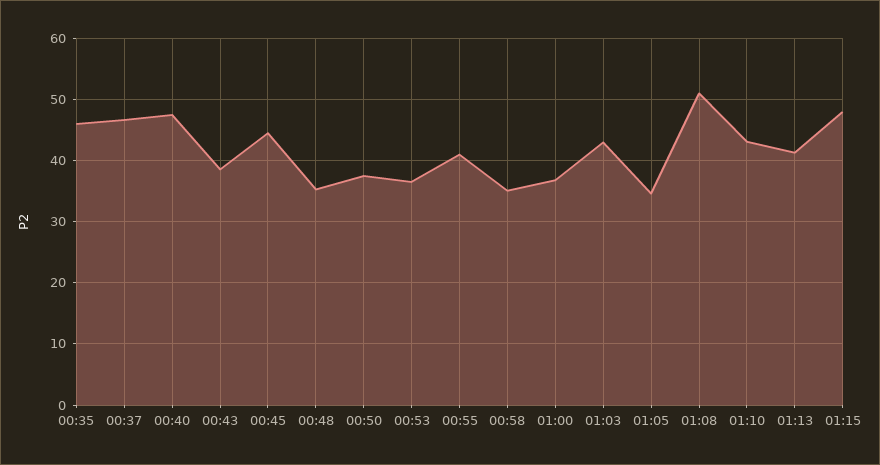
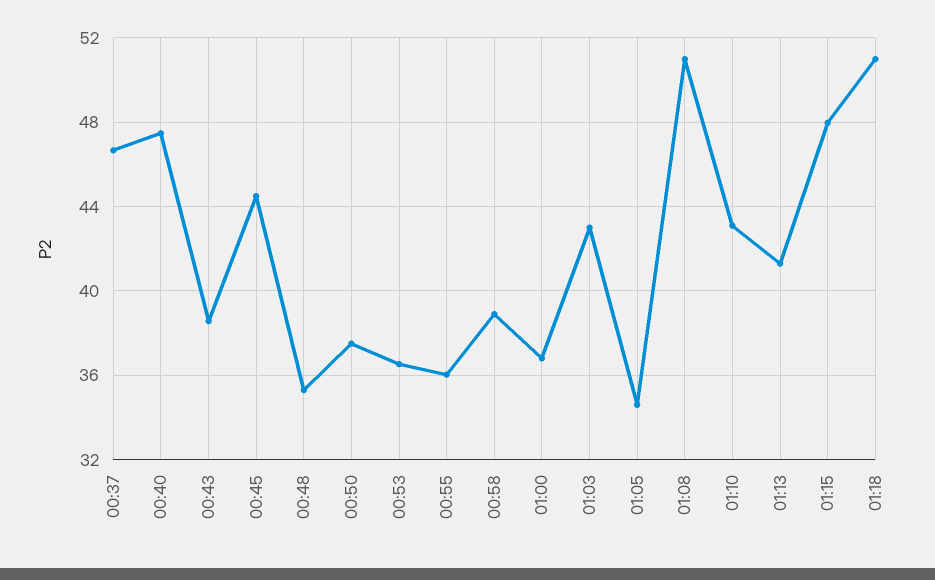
00:35: 46 -> none
00:55: 41 -> 36
00:58: 35 -> 39
01:18: none -> 51

